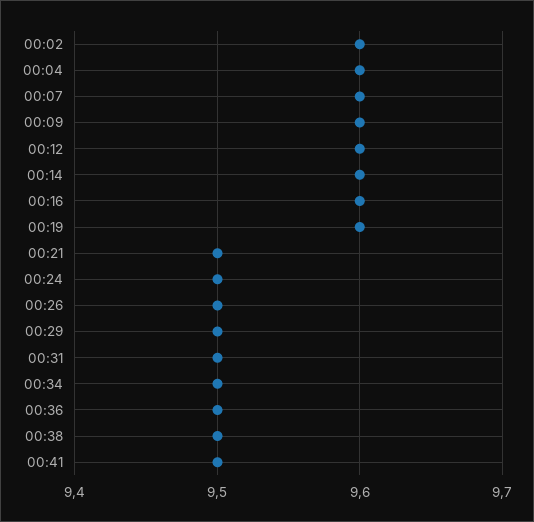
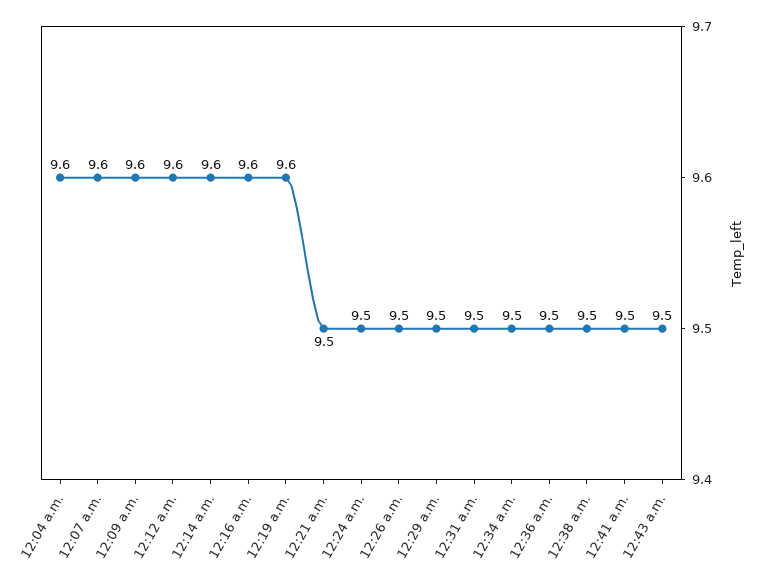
00:02: 9.6 -> none
12:43 a.m.: none -> 9.5

